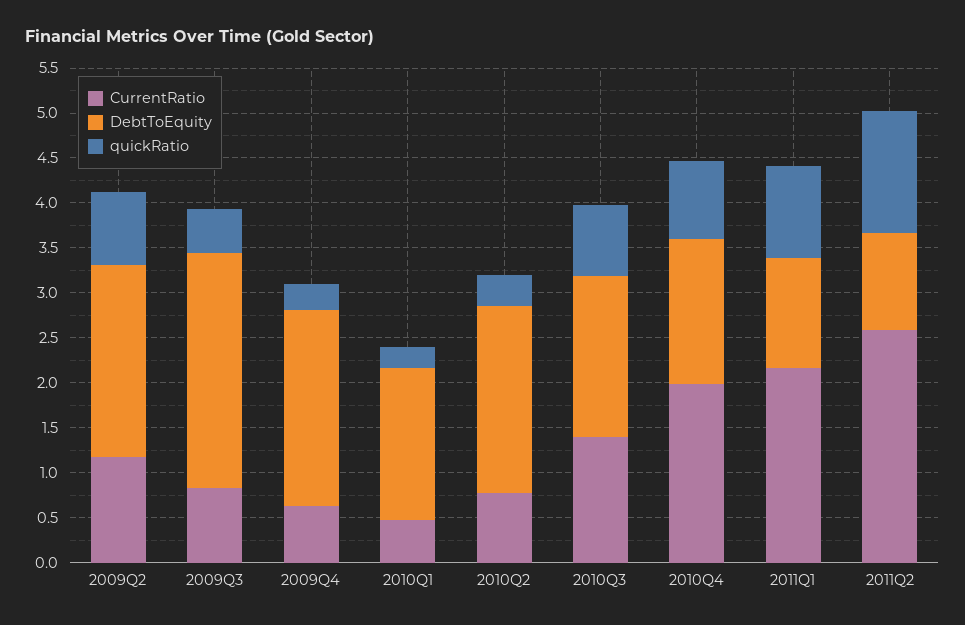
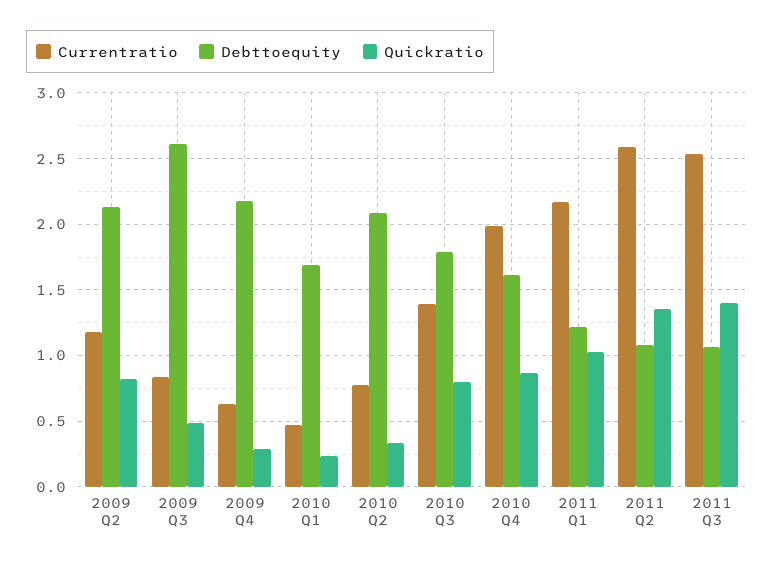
CurrentRatio, 2011 Q3: none -> 2.55
DebtToEquity, 2011 Q3: none -> 1.05
quickRatio, 2011 Q3: none -> 1.4

